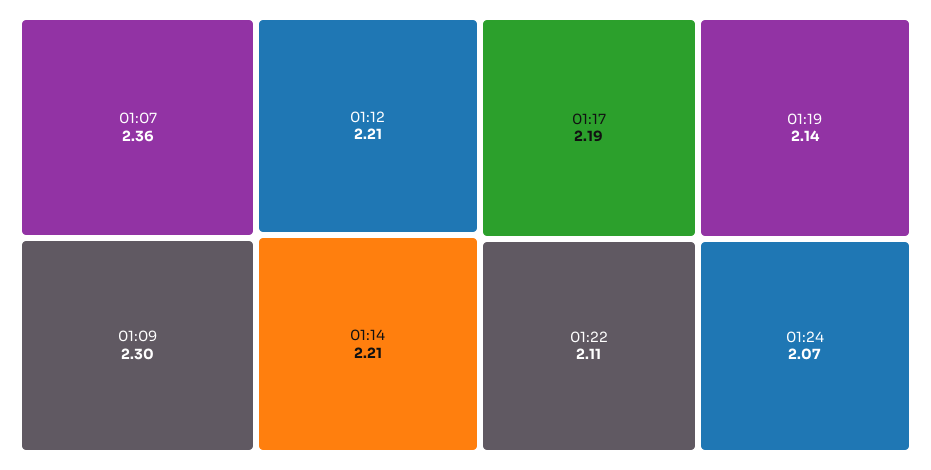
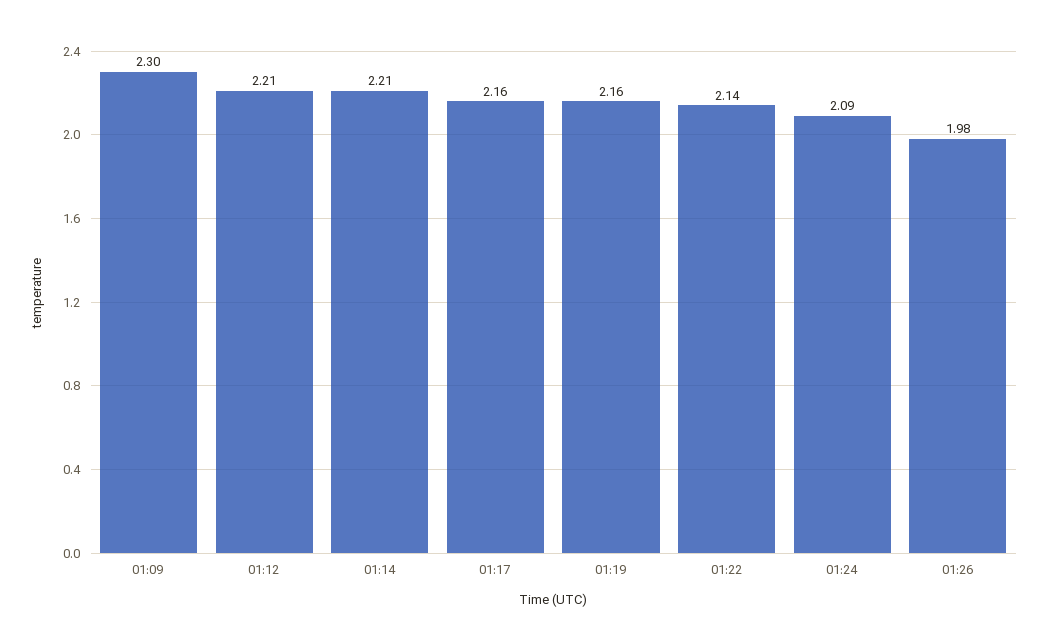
01:07: 2.36 -> none
01:17: 2.19 -> 2.16
01:19: 2.14 -> 2.16
01:22: 2.11 -> 2.14
01:24: 2.07 -> 2.09
01:26: none -> 1.98

